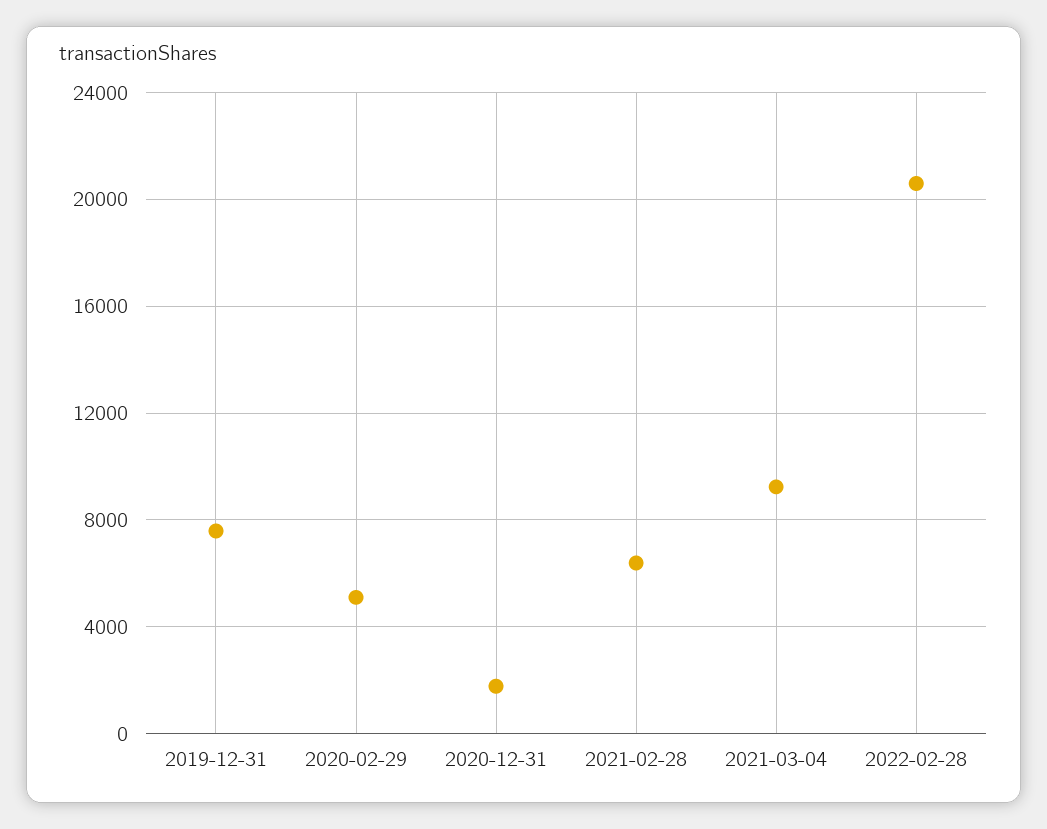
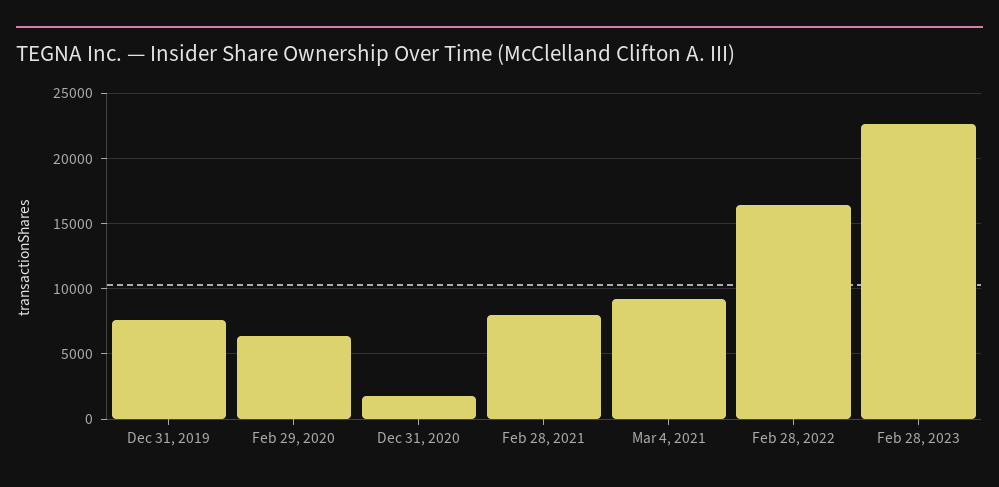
2020-02-29: 5000 -> 6500
2021-02-28: 6500 -> 8000
2022-02-28: 20500 -> 16500
Feb 28, 2023: none -> 22500

